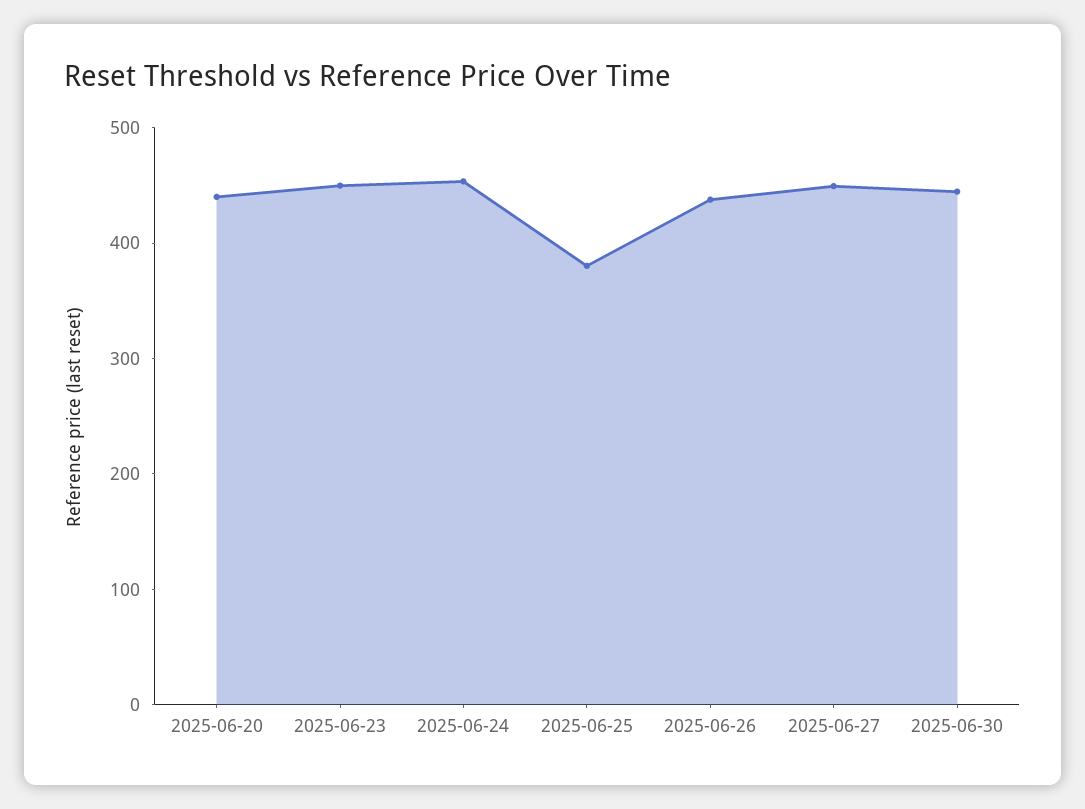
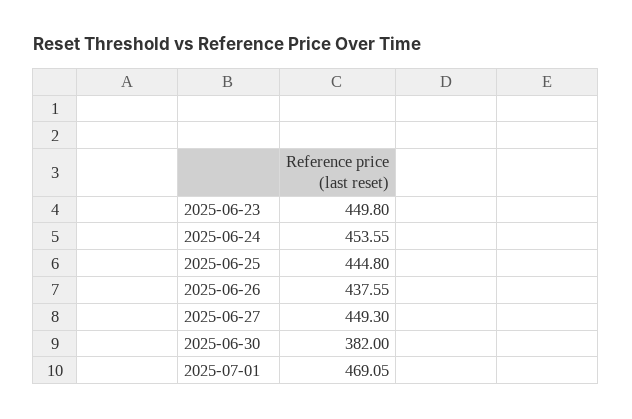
2025-06-20: 440 -> none
2025-06-25: 380 -> 444.8
2025-06-30: 440 -> 382
2025-07-01: none -> 469.05

